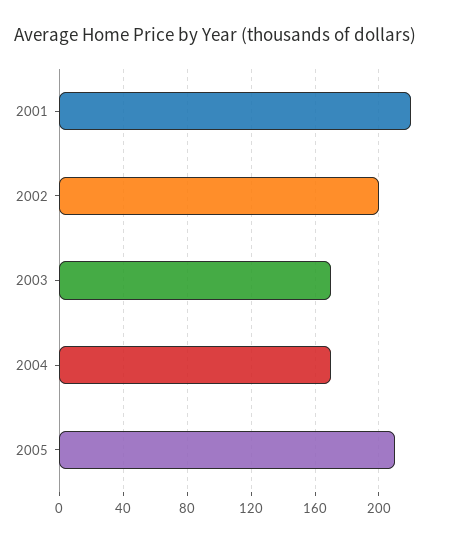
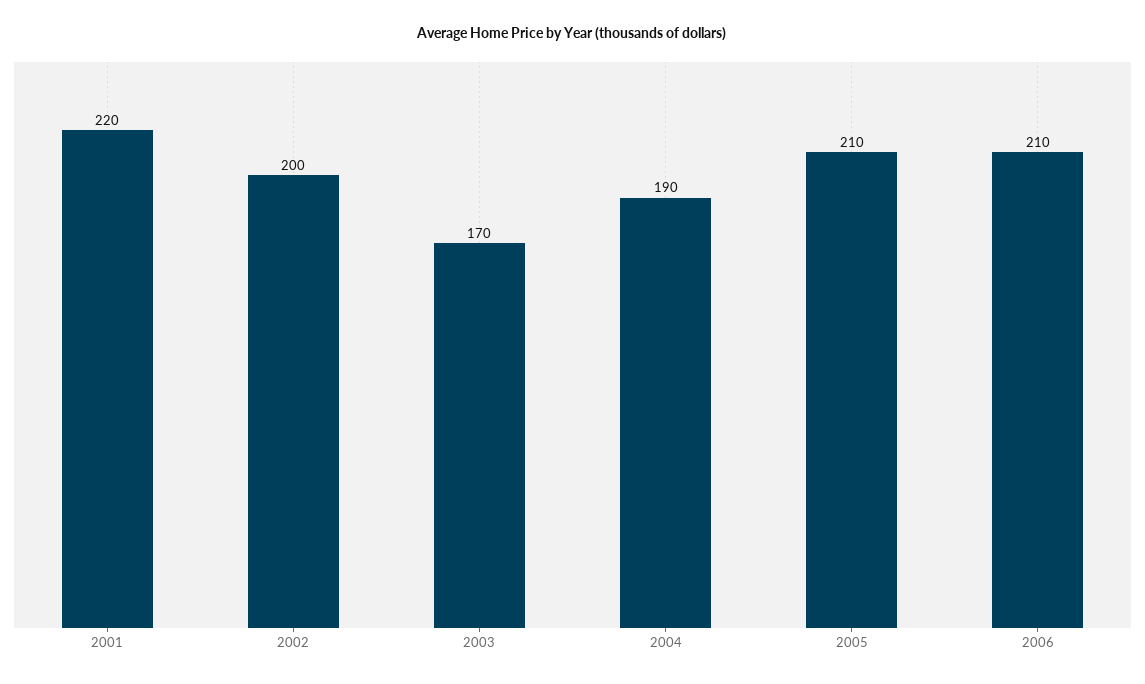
2004: 170 -> 190
2006: none -> 210

